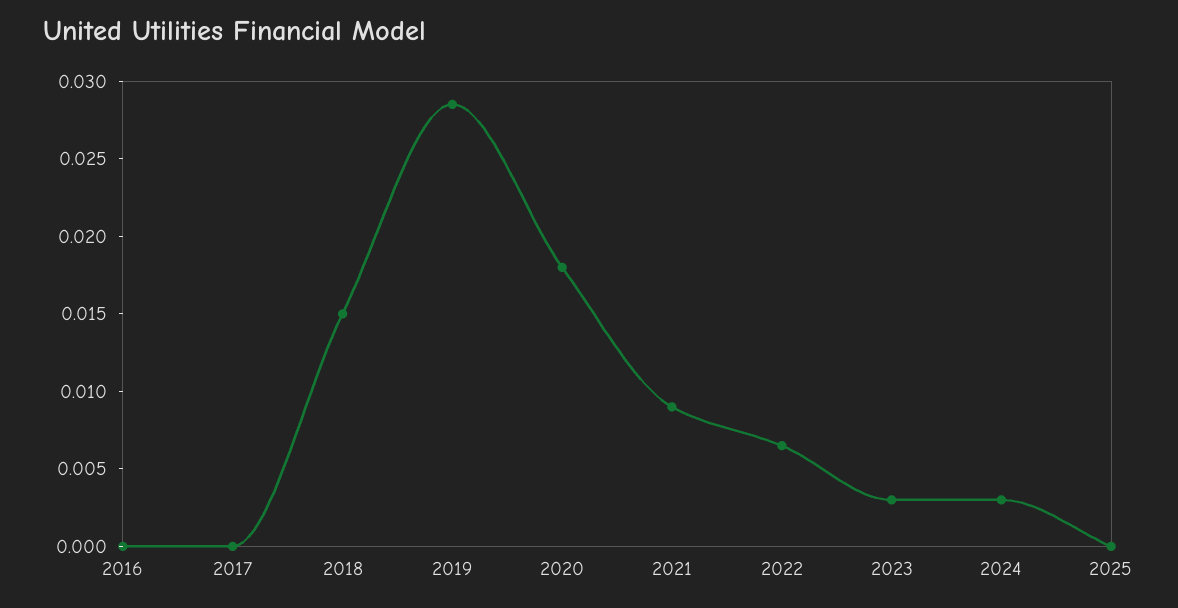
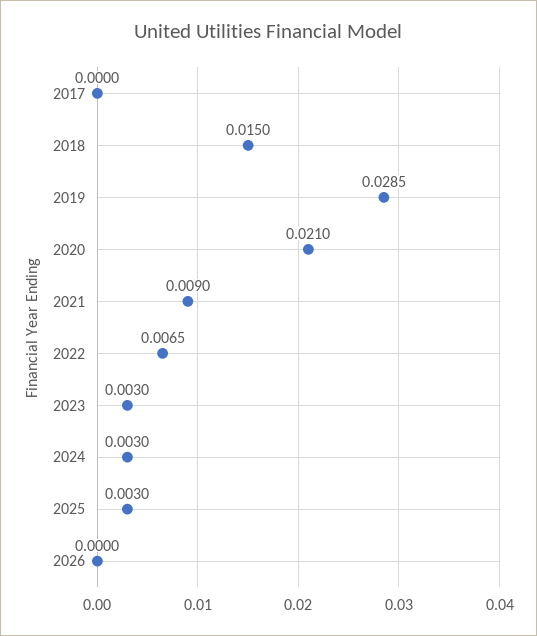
2016: 0 -> none
2020: 0.018 -> 0.021
2025: 0 -> 0.003
2026: none -> 0

